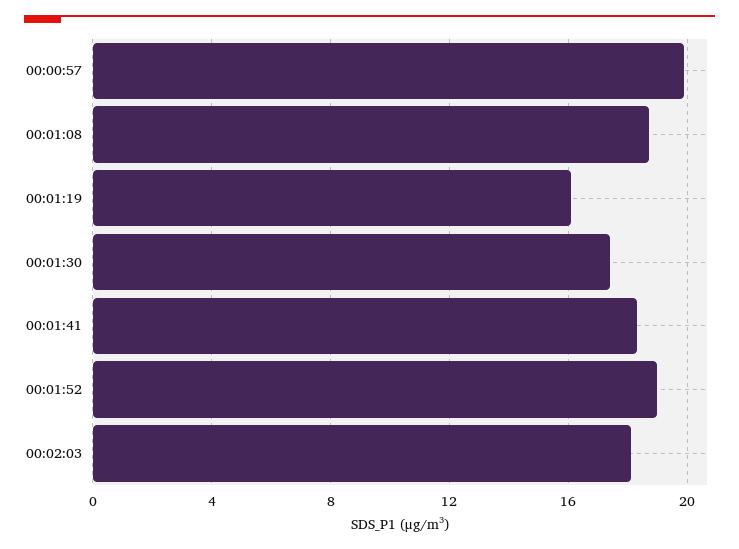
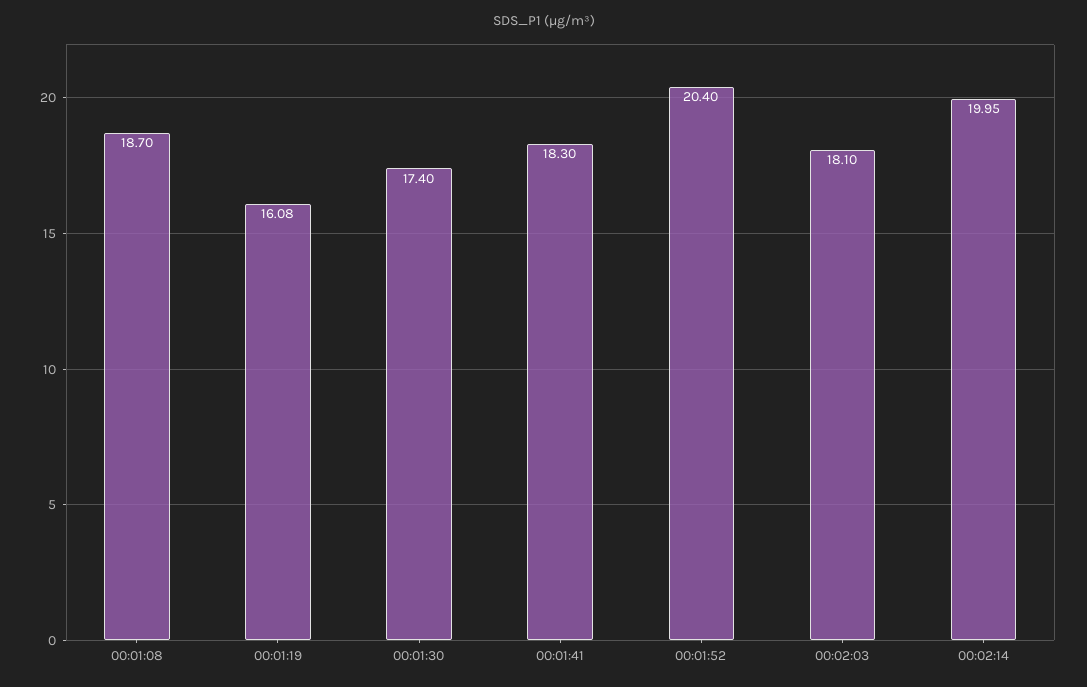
00:00:57: 20 -> none
00:01:52: 19 -> 20.4
00:02:14: none -> 19.95

